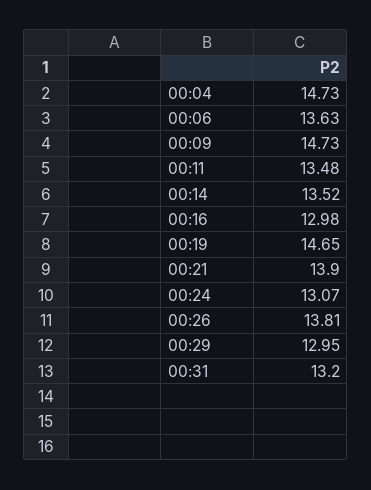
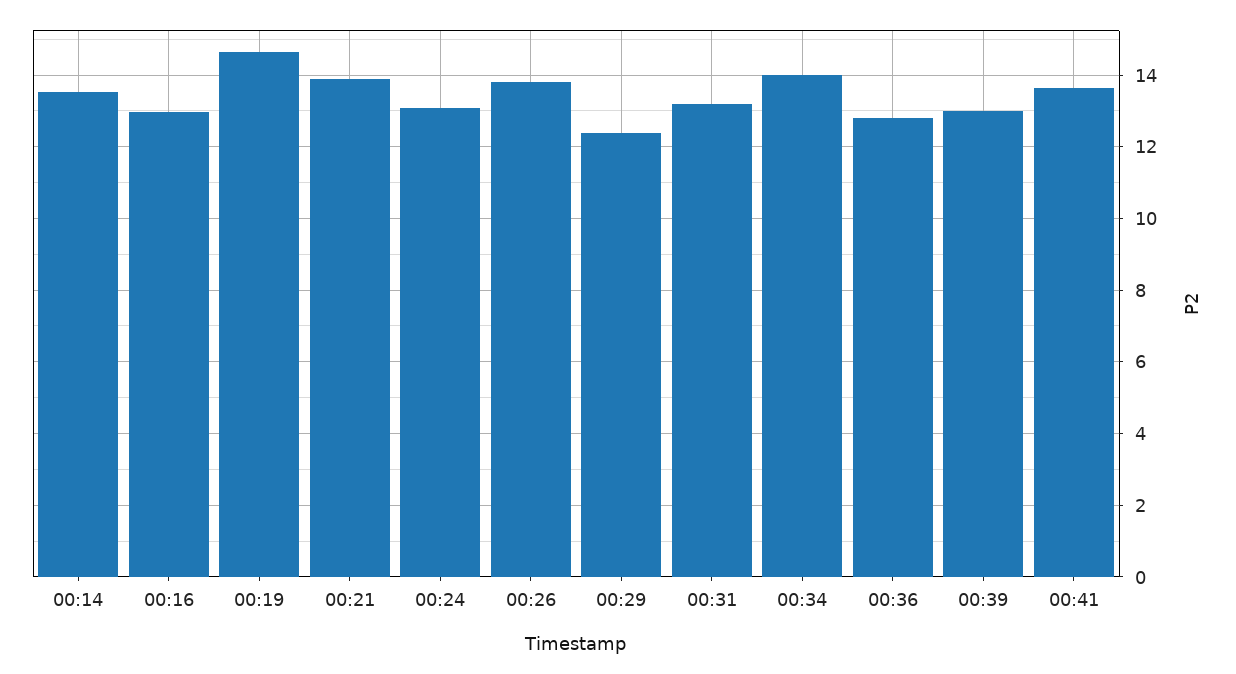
00:04: 14.73 -> none
00:06: 13.63 -> none
00:09: 14.73 -> none
00:11: 13.48 -> none
00:29: 12.95 -> 12.4
00:34: none -> 14
00:36: none -> 12.8
00:39: none -> 13
00:41: none -> 13.6

